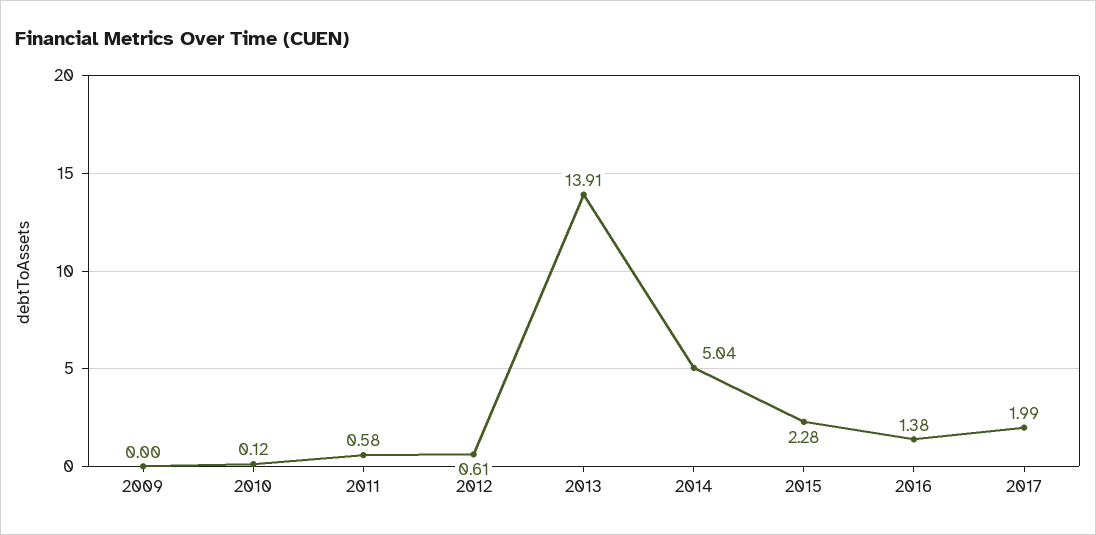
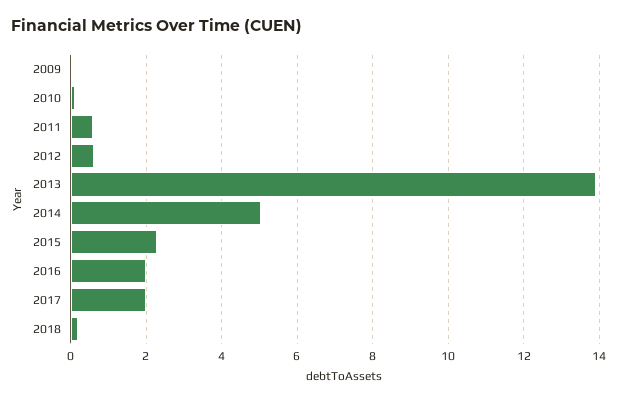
2016: 1.38 -> 2
2018: none -> 0.2

